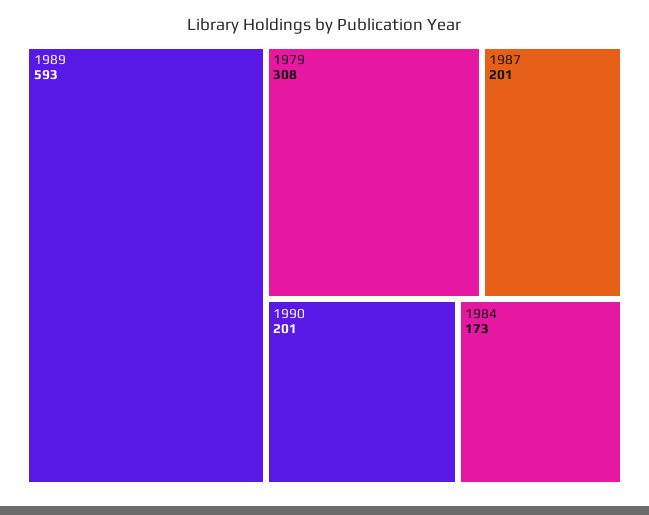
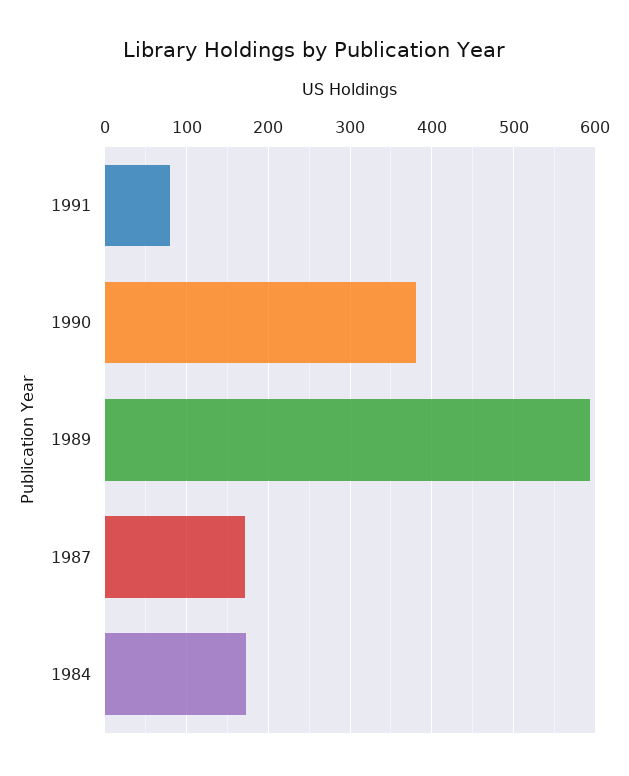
1979: 308 -> none
1987: 201 -> 170
1990: 201 -> 380
1991: none -> 80

